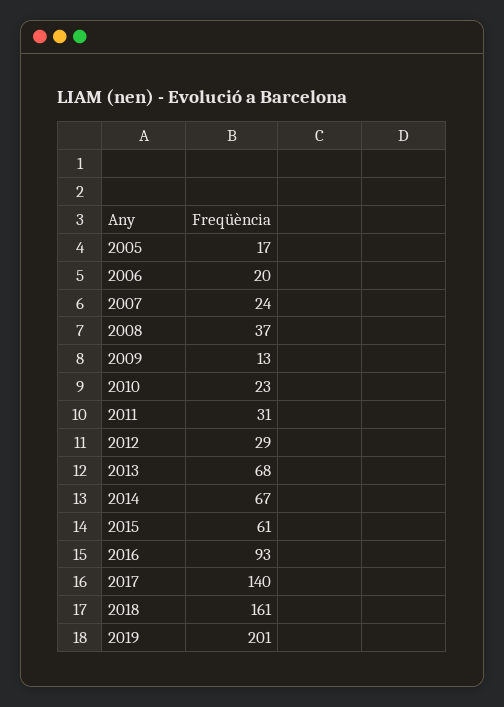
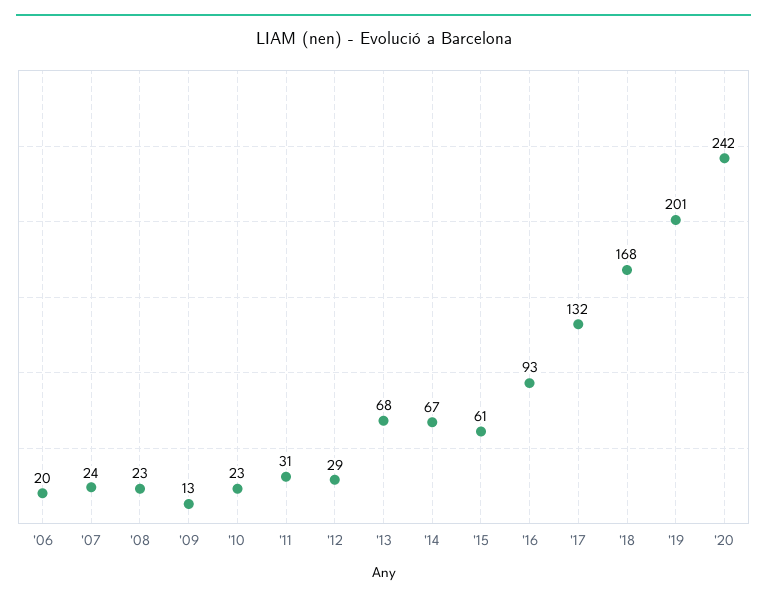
2005: 17 -> none
2008: 37 -> 23
2017: 140 -> 132
2018: 161 -> 168
'20: none -> 242

